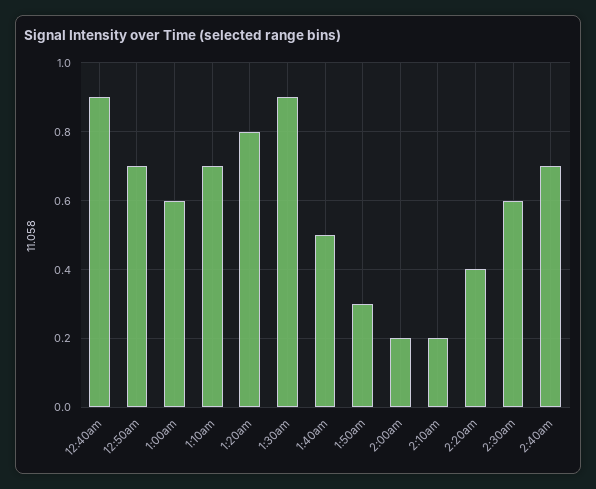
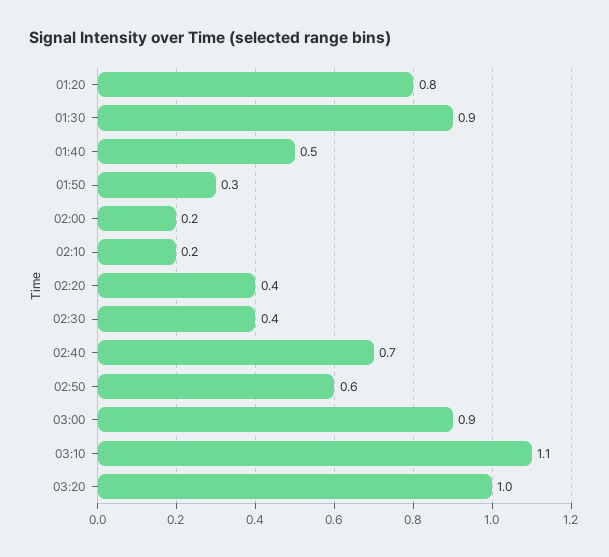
12:40am: 0.9 -> none
12:50am: 0.7 -> none
1:00am: 0.6 -> none
1:10am: 0.7 -> none
2:30am: 0.6 -> 0.4
02:50: none -> 0.6
03:00: none -> 0.9
03:10: none -> 1.1
03:20: none -> 1

